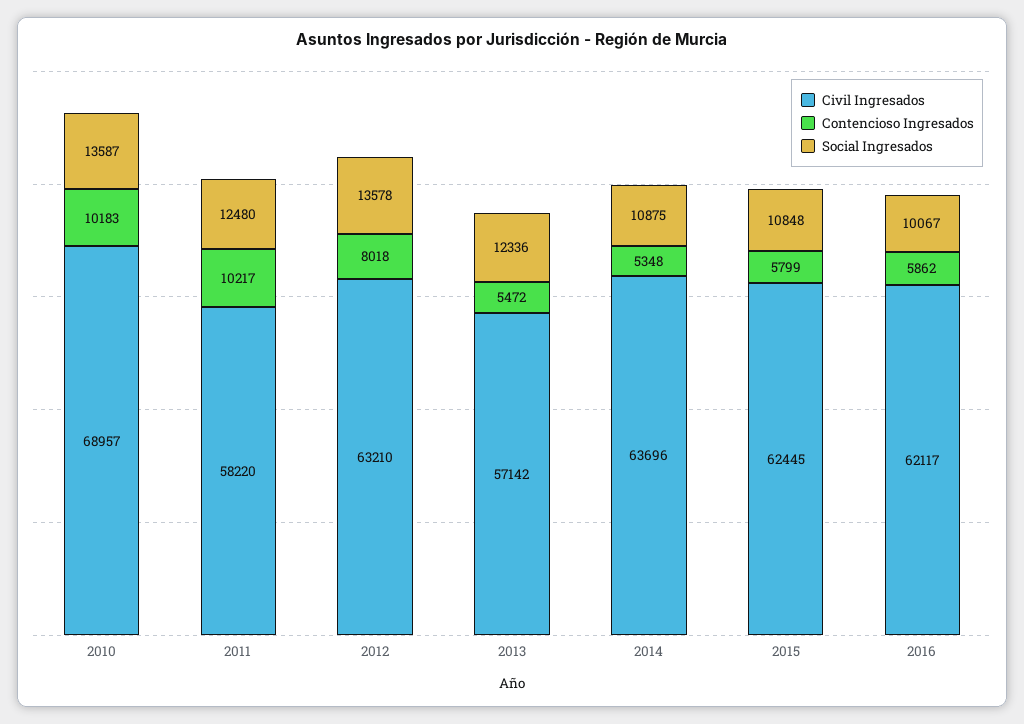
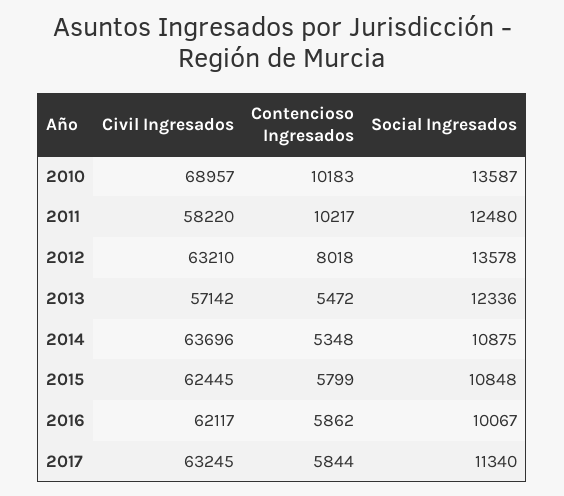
Civil Ingresados, 2017: none -> 63245
Contencioso Ingresados, 2017: none -> 5844
Social Ingresados, 2017: none -> 11340

